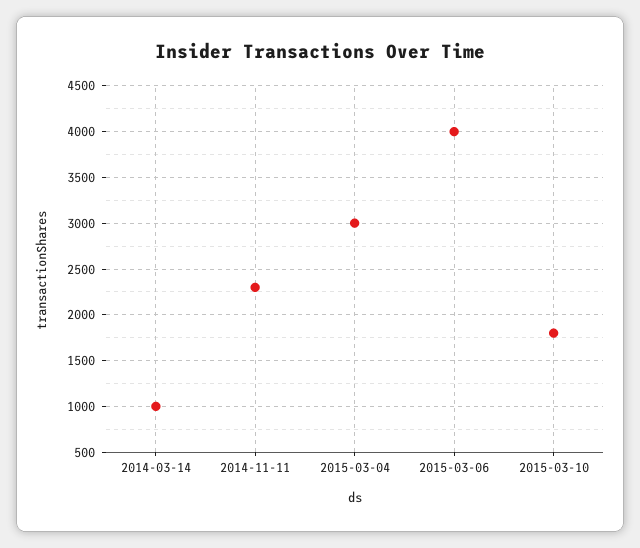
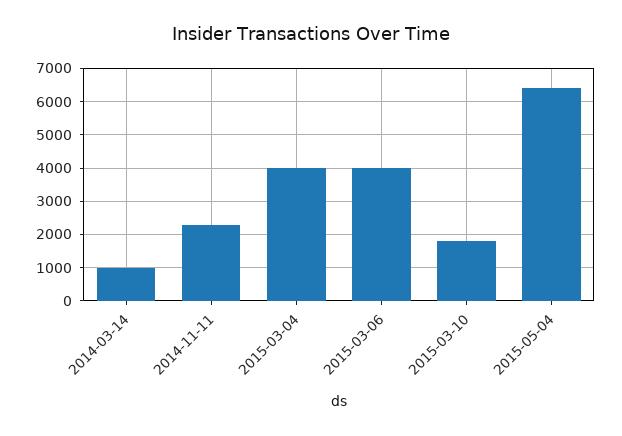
2015-03-04: 3000 -> 4000
2015-05-04: none -> 6400

